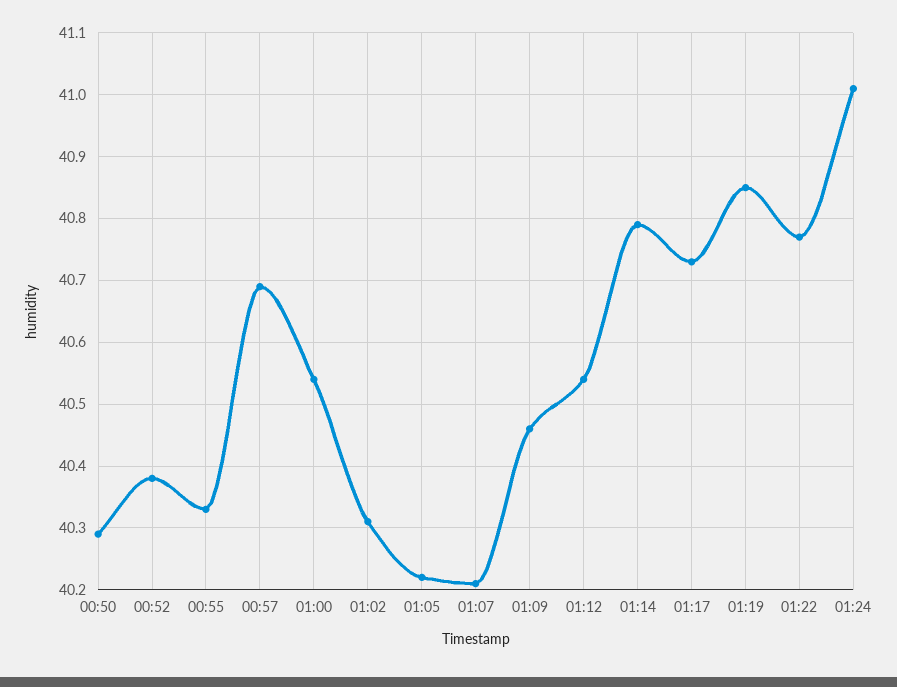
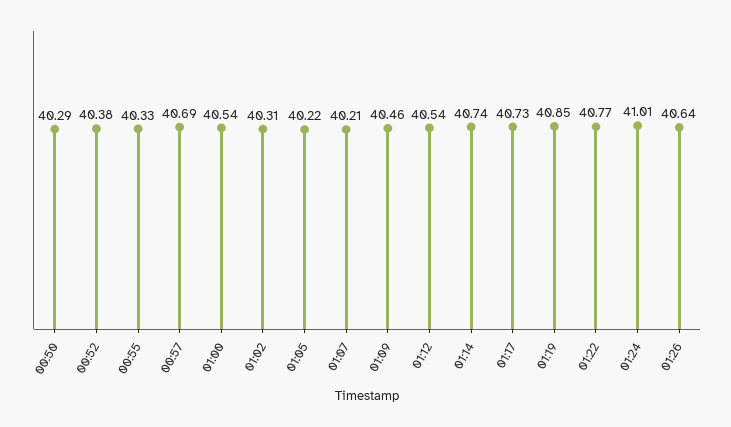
01:14: 40.79 -> 40.74
01:26: none -> 40.64

